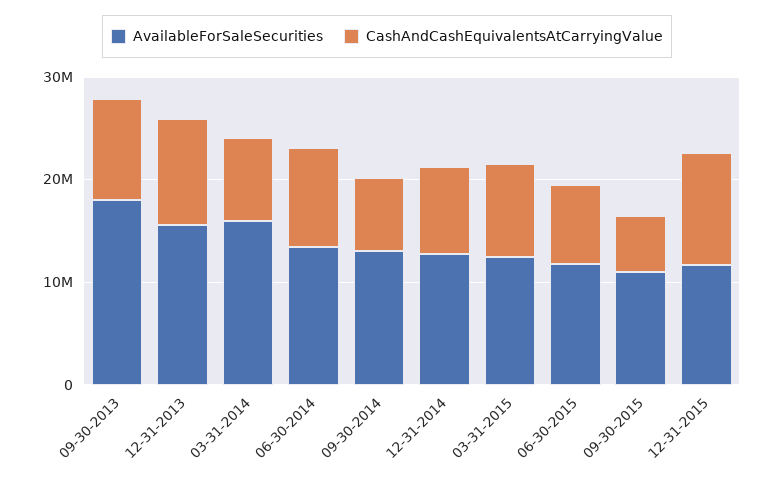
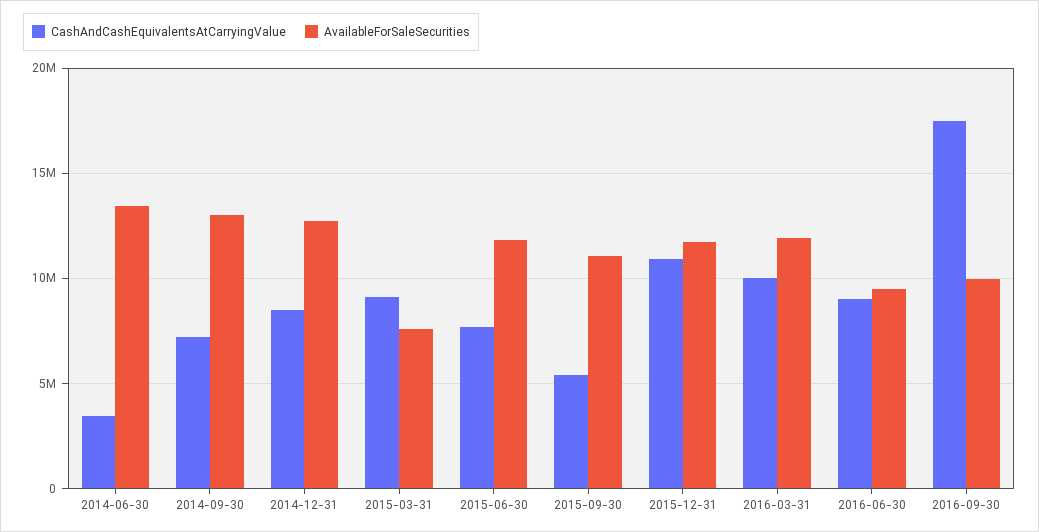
AvailableForSaleSecurities, 09-30-2013: 18000000 -> none
CashAndCashEquivalentsAtCarryingValue, 09-30-2013: 10000000 -> none
AvailableForSaleSecurities, 12-31-2013: 16000000 -> none
CashAndCashEquivalentsAtCarryingValue, 12-31-2013: 10000000 -> none
AvailableForSaleSecurities, 03-31-2014: 16000000 -> none
CashAndCashEquivalentsAtCarryingValue, 03-31-2014: 8000000 -> none
CashAndCashEquivalentsAtCarryingValue, 06-30-2014: 10000000 -> 3500000
AvailableForSaleSecurities, 03-31-2015: 12000000 -> 7500000
CashAndCashEquivalentsAtCarryingValue, 2016-03-31: none -> 10000000
AvailableForSaleSecurities, 2016-03-31: none -> 12000000
CashAndCashEquivalentsAtCarryingValue, 2016-06-30: none -> 9000000
AvailableForSaleSecurities, 2016-06-30: none -> 9500000
CashAndCashEquivalentsAtCarryingValue, 2016-09-30: none -> 17500000
AvailableForSaleSecurities, 2016-09-30: none -> 10000000

